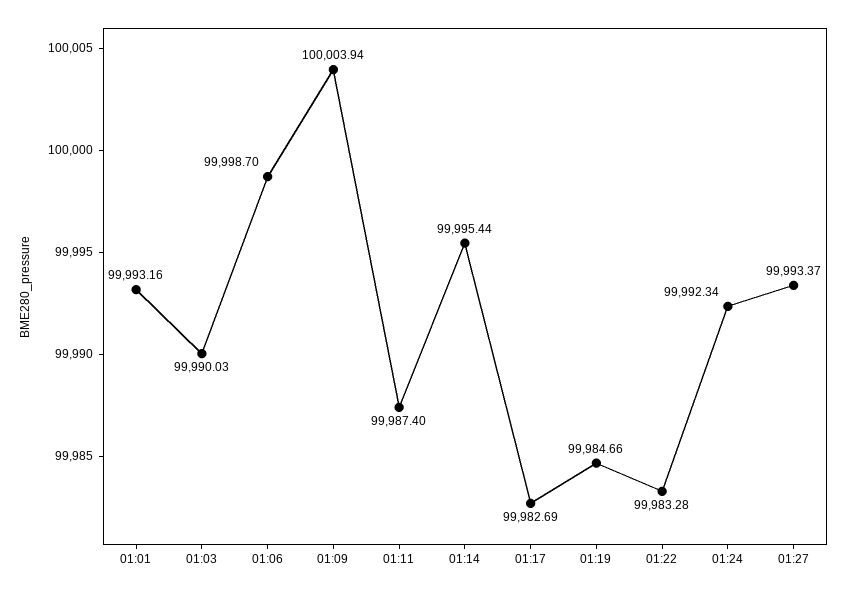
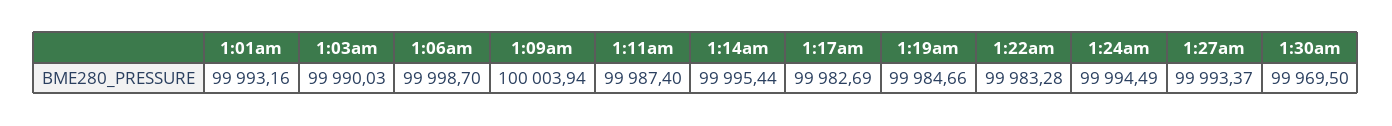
01:24: 99992.34 -> 99994.49
1:30am: none -> 99969.5

